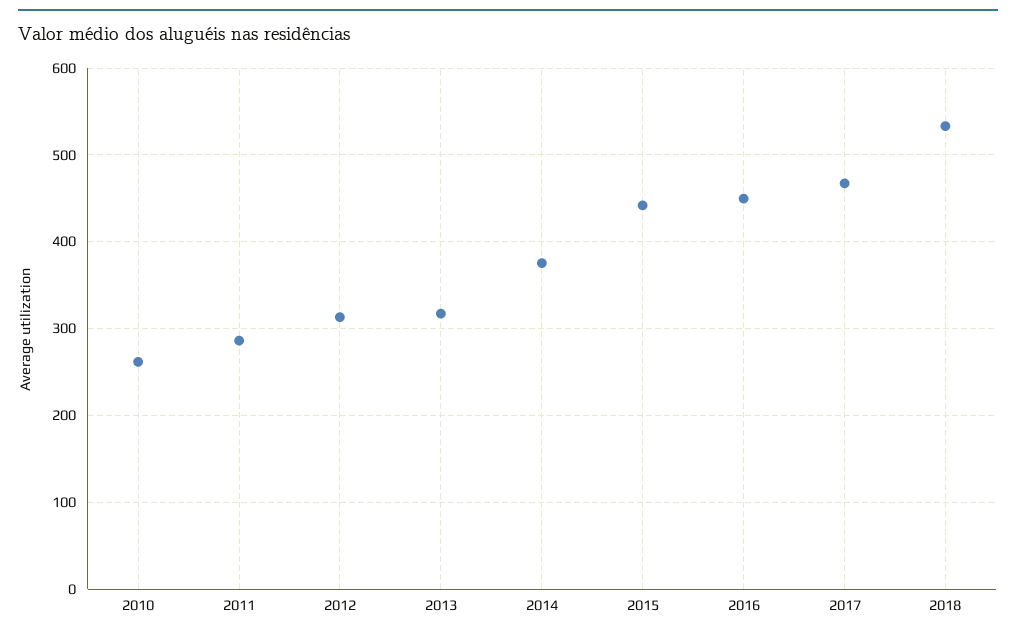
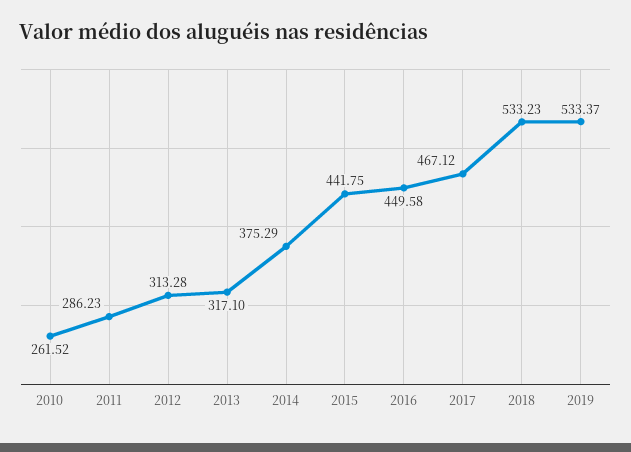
2019: none -> 533.37

